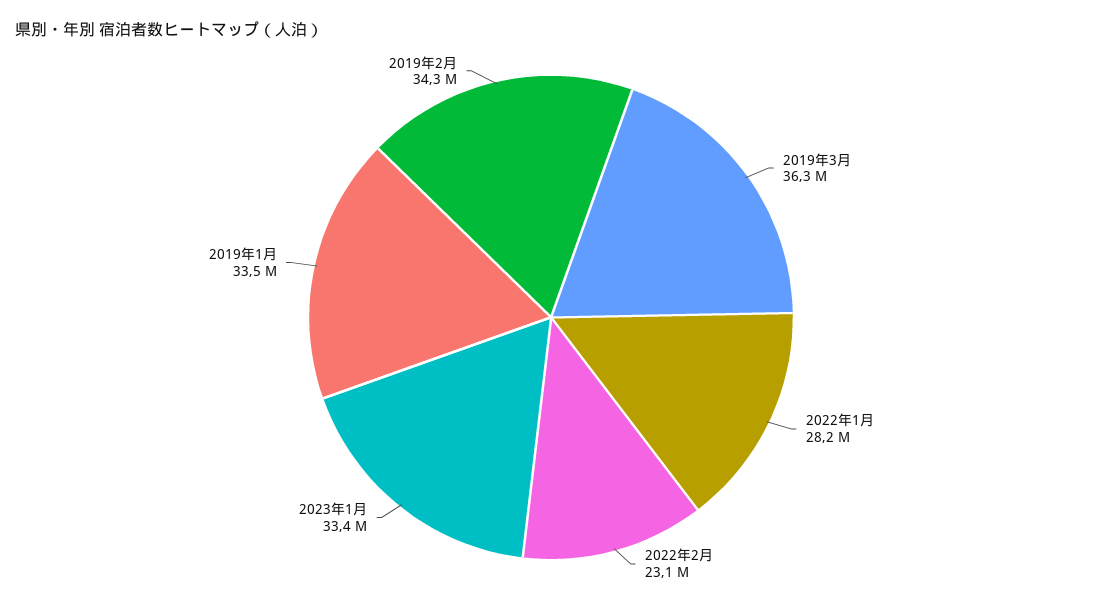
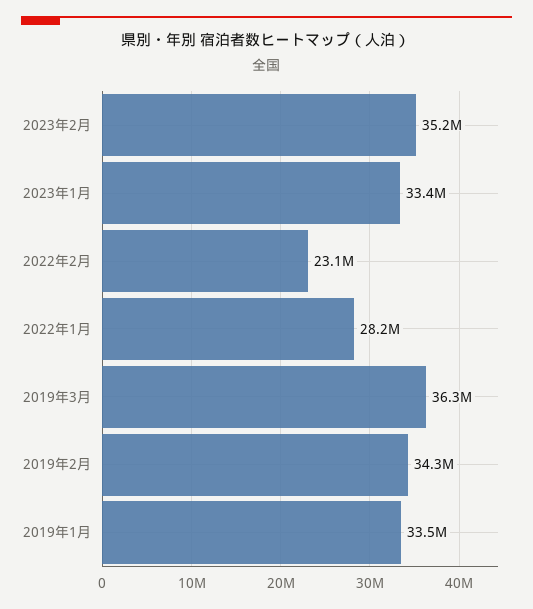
2023年2月: none -> 35200000

